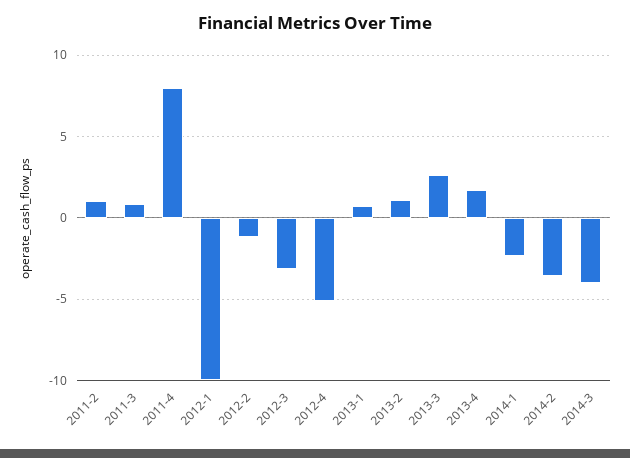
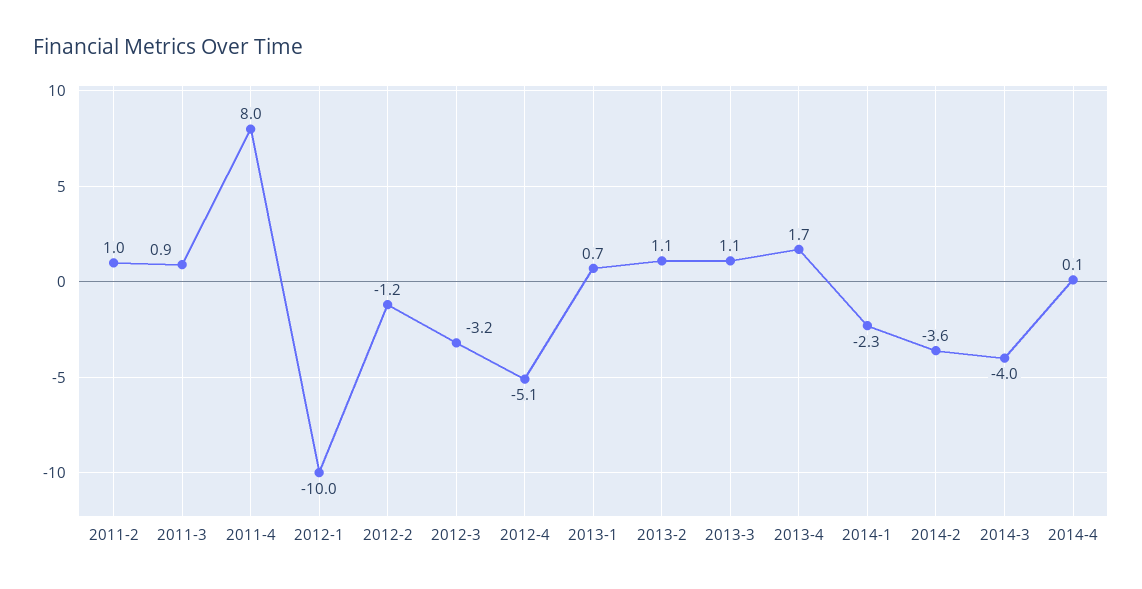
2013-3: 2.5 -> 1.1
2014-4: none -> 0.1

